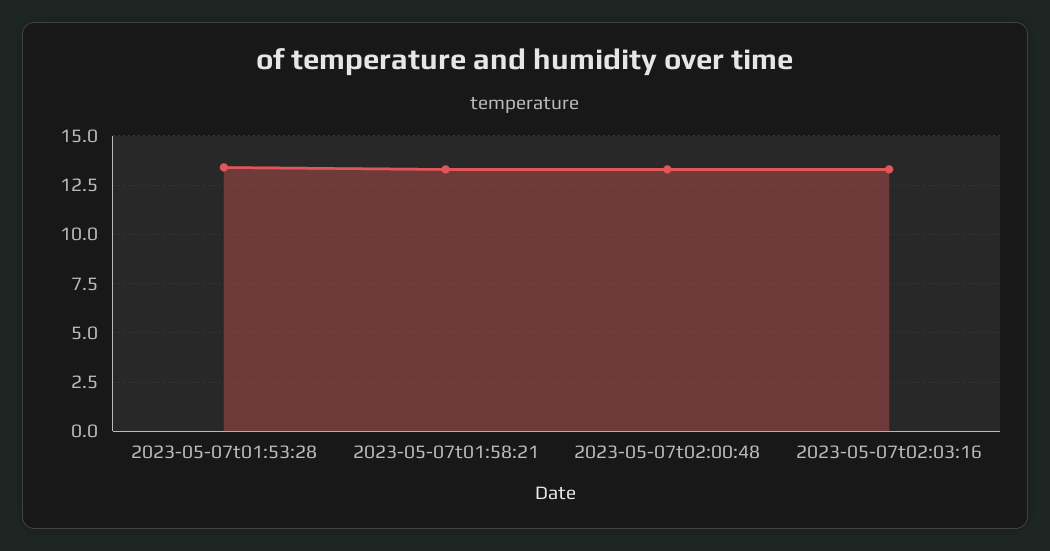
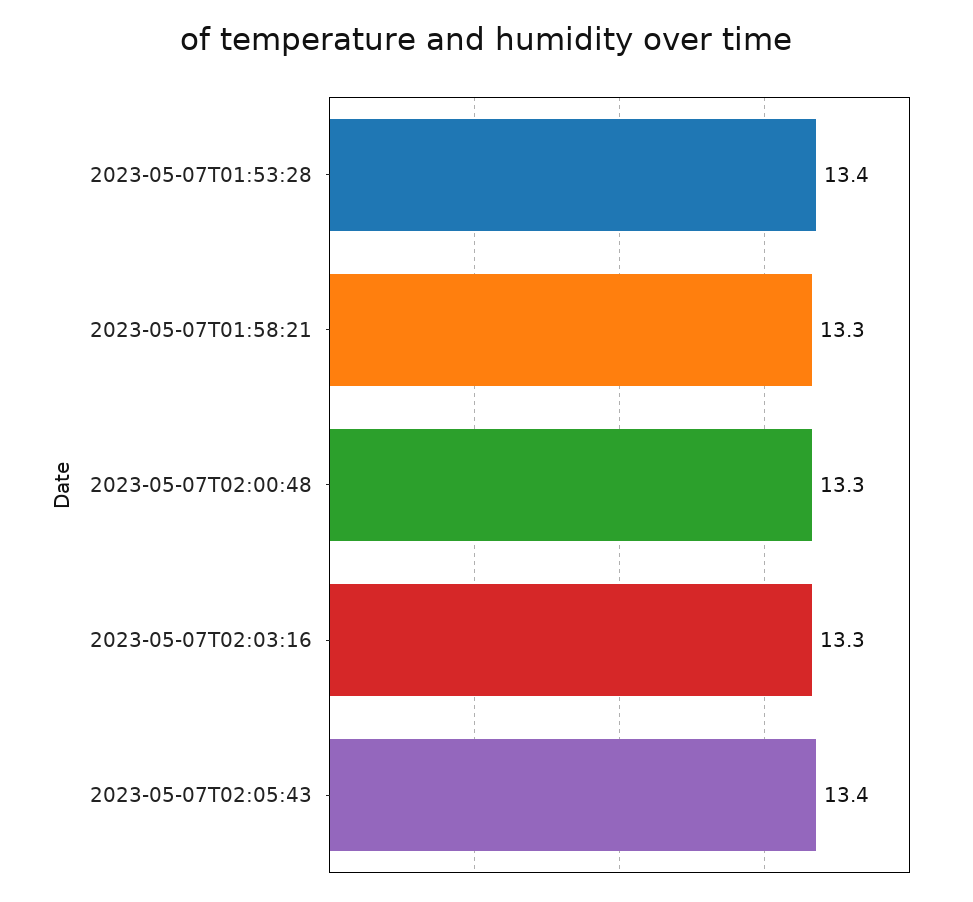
2023-05-07T02:05:43: none -> 13.4

